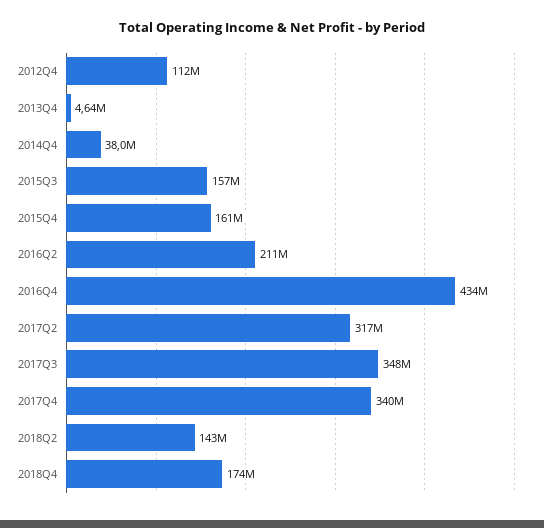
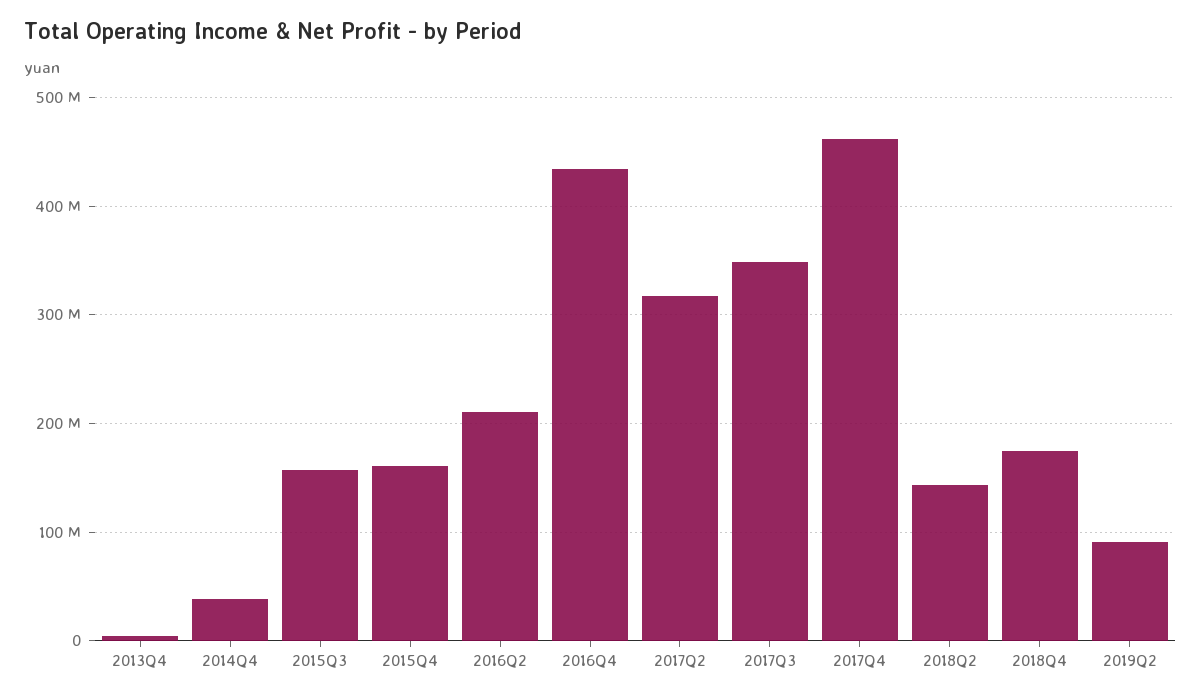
2012Q4: 112000000 -> none
2017Q4: 340000000 -> 460000000
2019Q2: none -> 90000000

